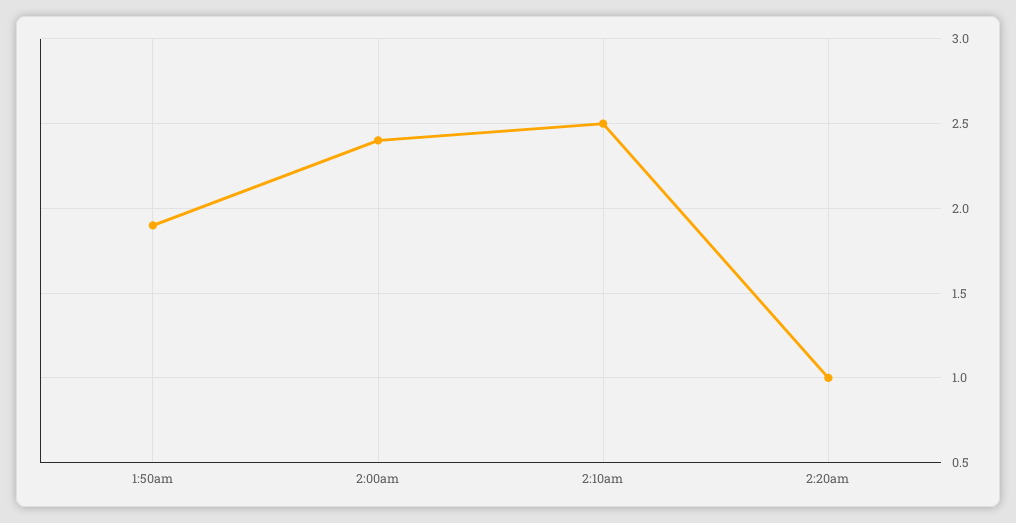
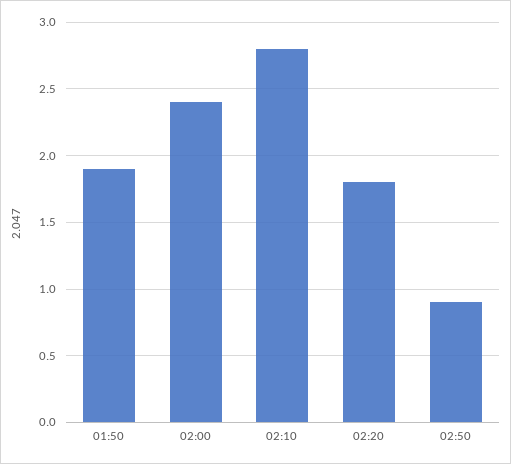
2:10am: 2.5 -> 2.8
2:20am: 1 -> 1.8
02:50: none -> 0.9

